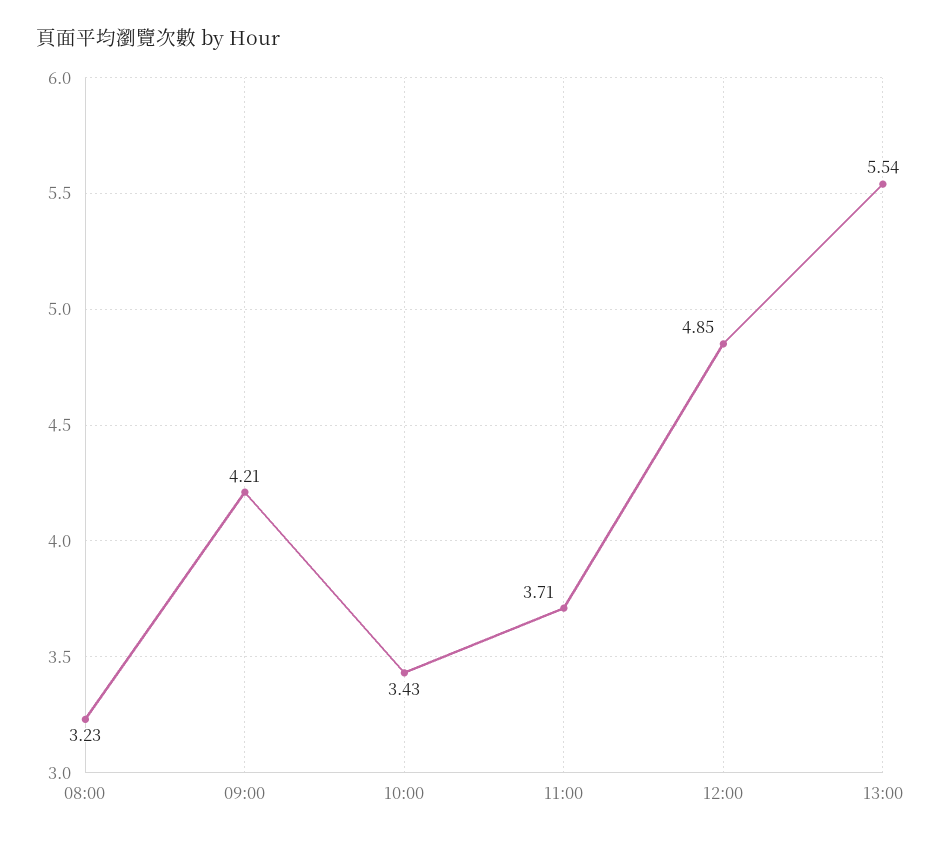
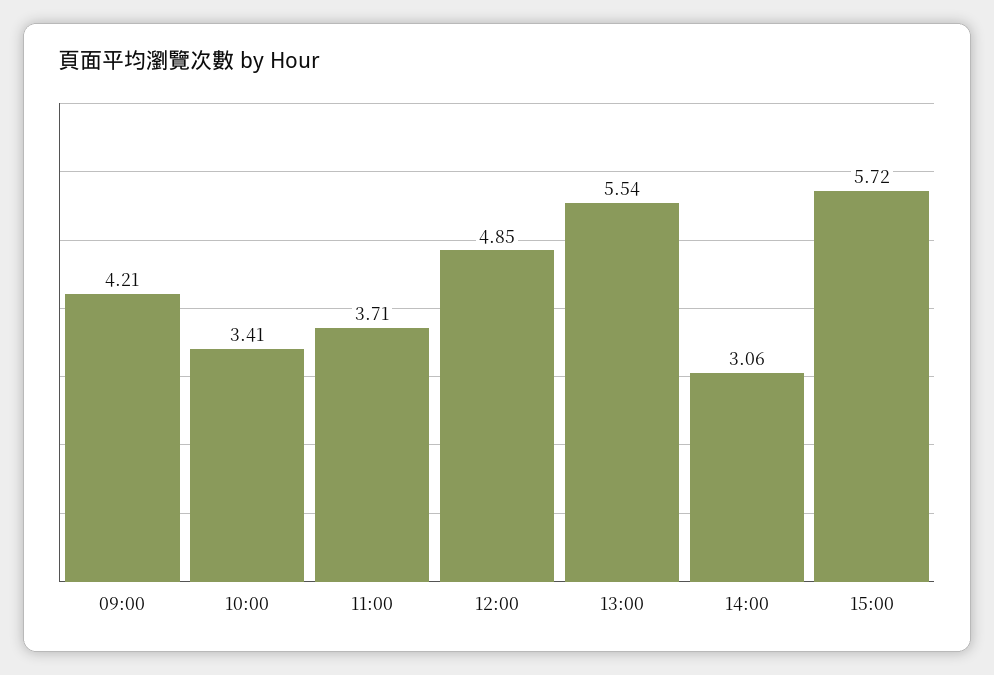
08:00: 3.23 -> none
10:00: 3.43 -> 3.41
14:00: none -> 3.06
15:00: none -> 5.72

